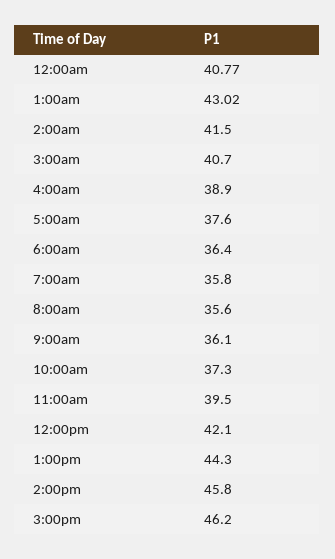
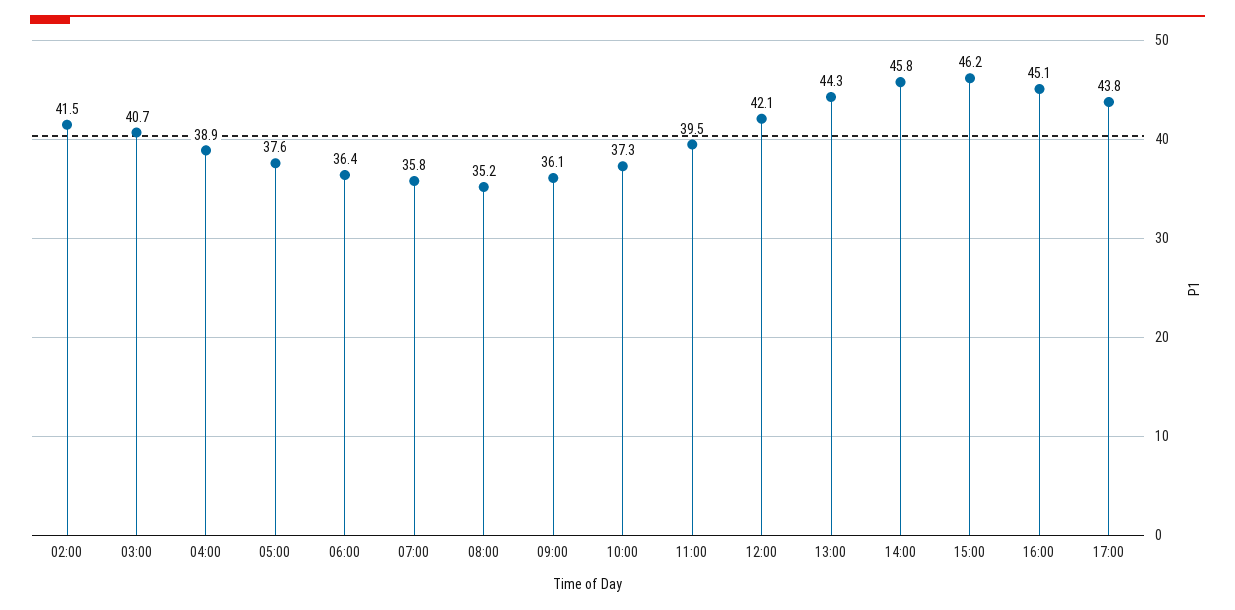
12:00am: 40.77 -> none
1:00am: 43.02 -> none
8:00am: 35.6 -> 35.2
16:00: none -> 45.1
17:00: none -> 43.8

